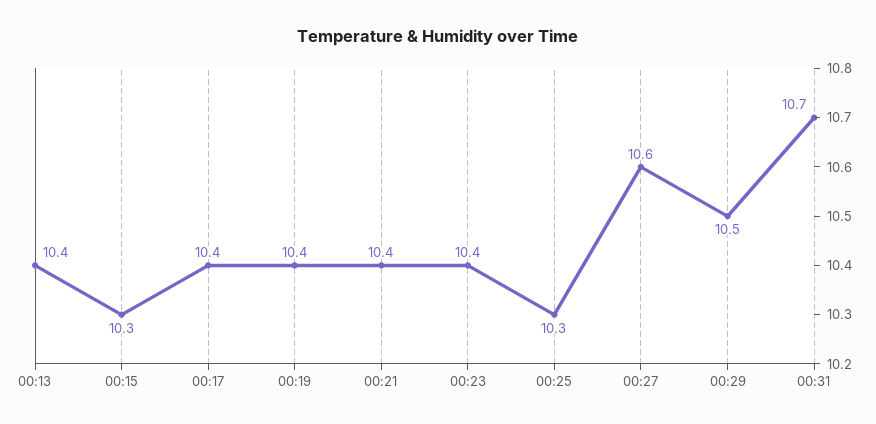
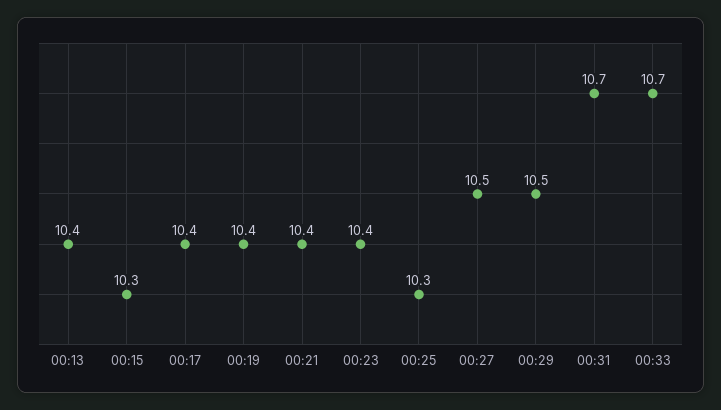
00:27: 10.6 -> 10.5
00:33: none -> 10.7

